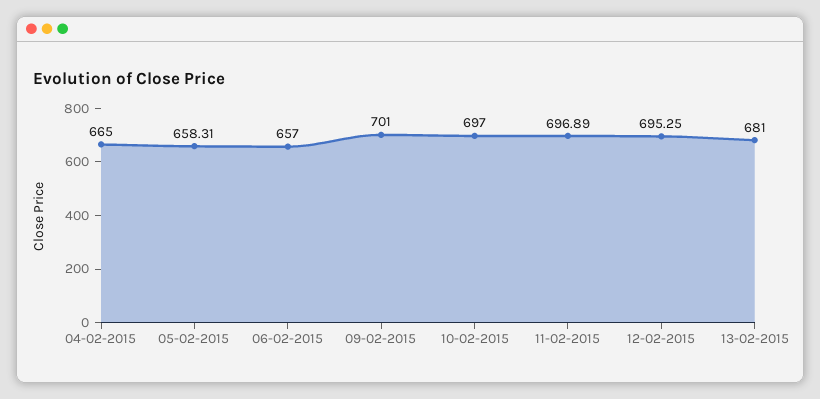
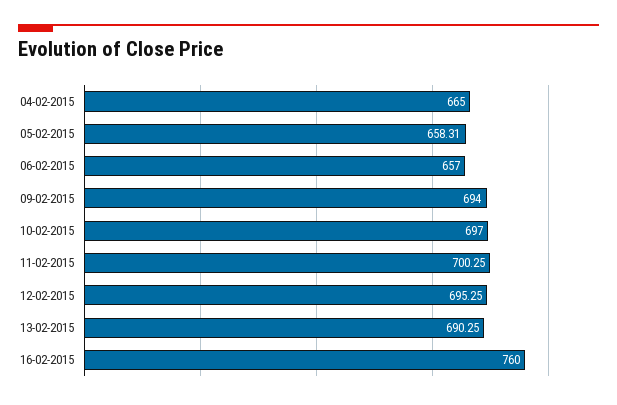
09-02-2015: 701 -> 694
11-02-2015: 696.89 -> 700.25
13-02-2015: 681 -> 690.25
16-02-2015: none -> 760

